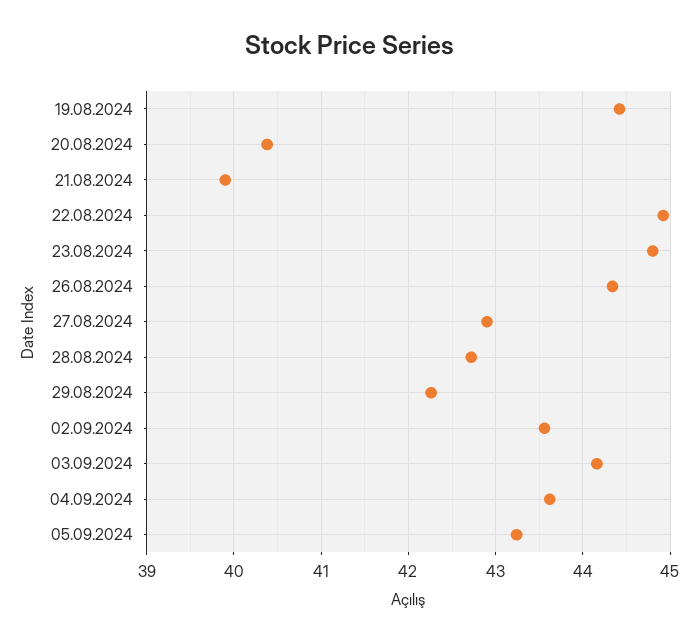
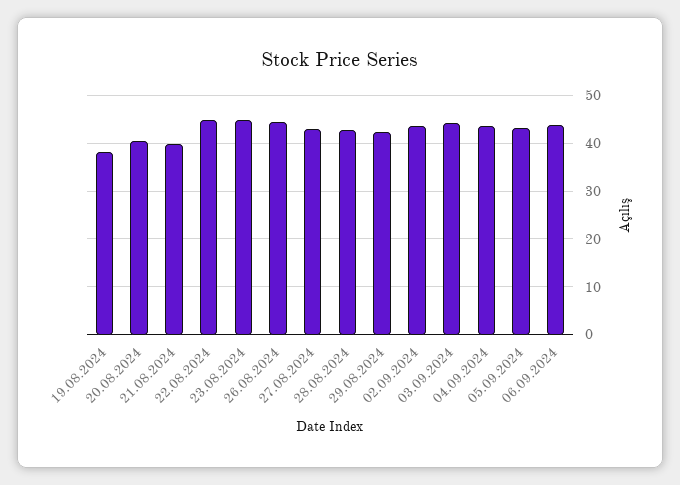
19.08.2024: 44.4 -> 38
06.09.2024: none -> 44

